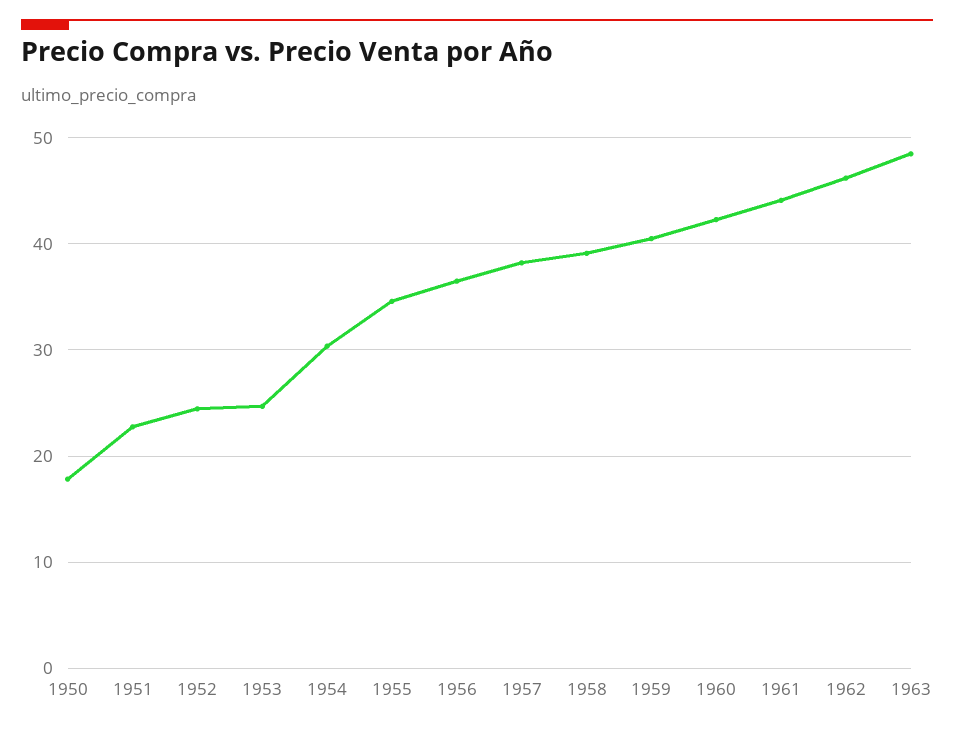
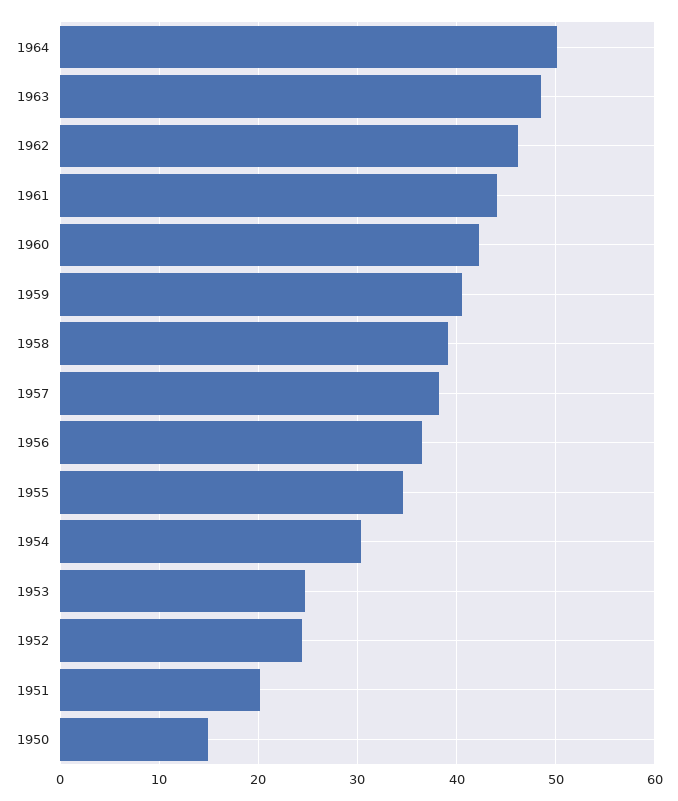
1950: 18 -> 15
1951: 23 -> 20
1964: none -> 50

